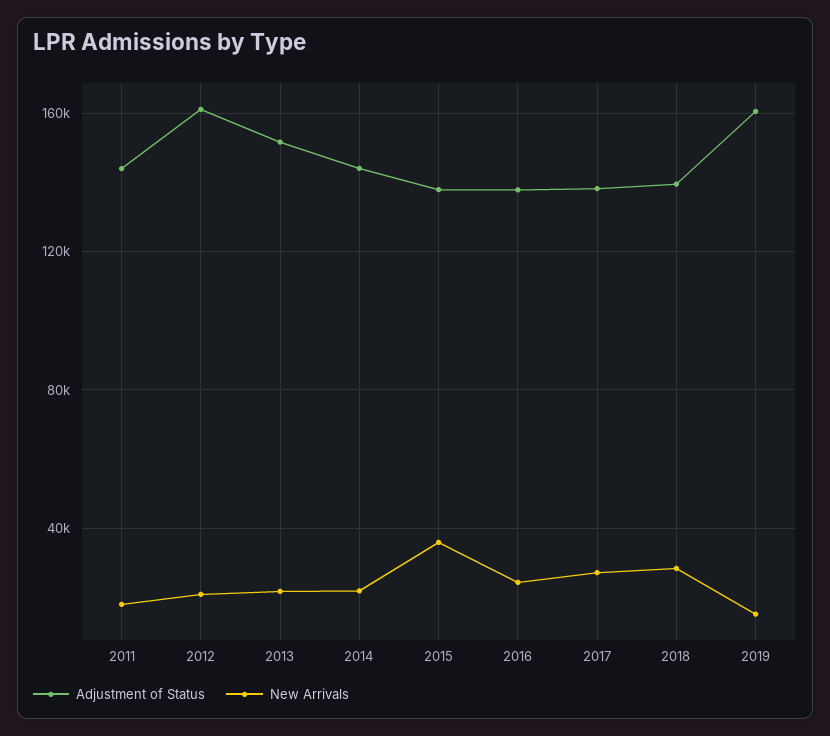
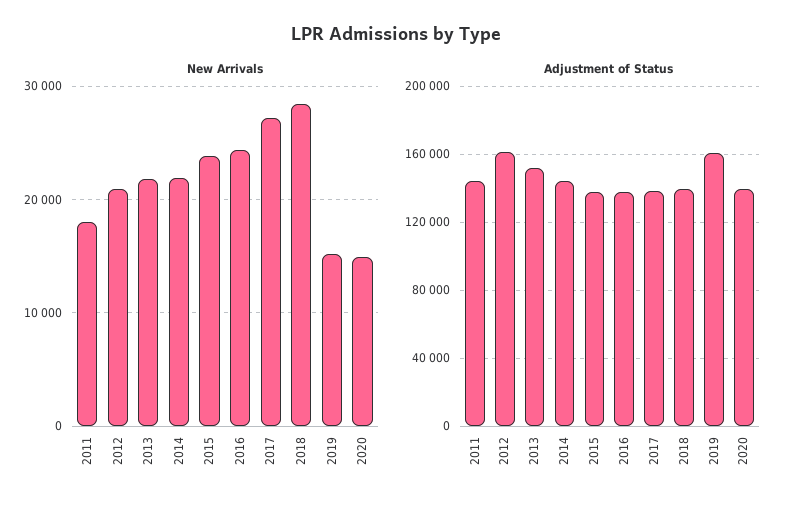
New Arrivals, 2015: 35000 -> 24000
New Arrivals, 2020: none -> 15000
Adjustment of Status, 2020: none -> 140000

